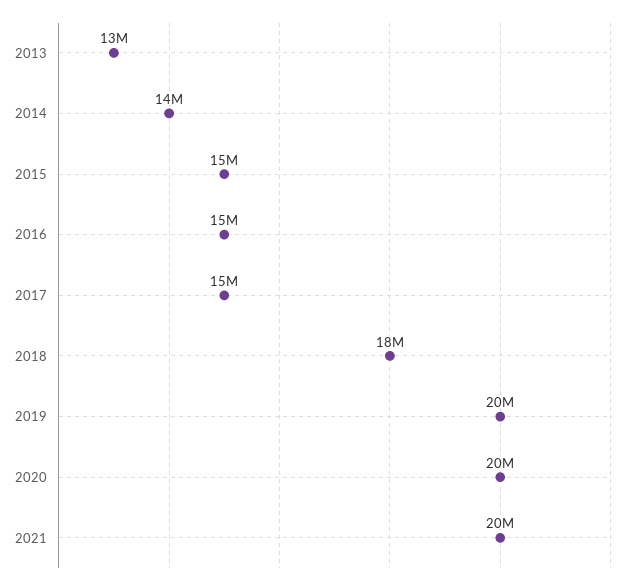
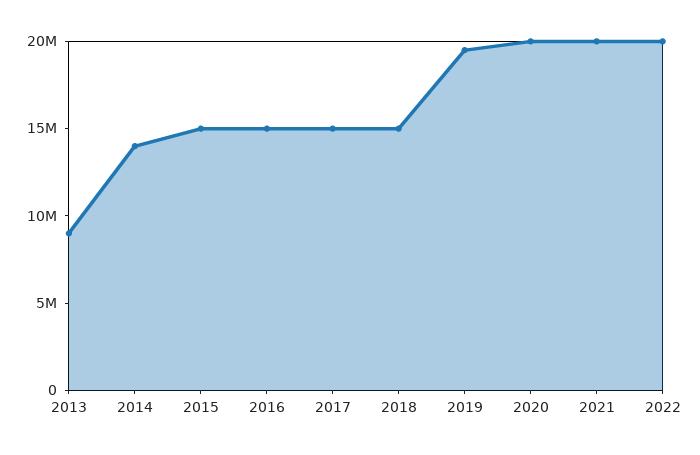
2013: 13000000 -> 9000000
2018: 18000000 -> 15000000
2022: none -> 20000000

